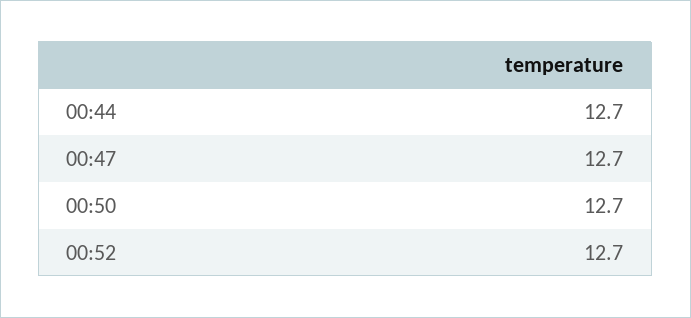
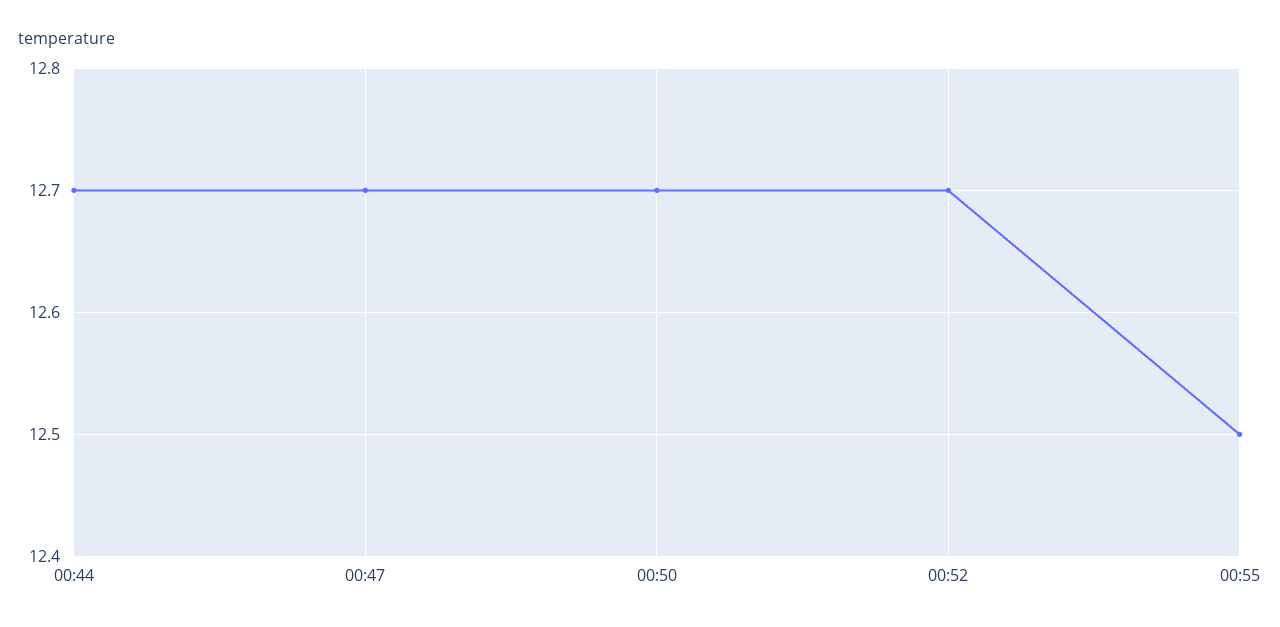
00:55: none -> 12.5

